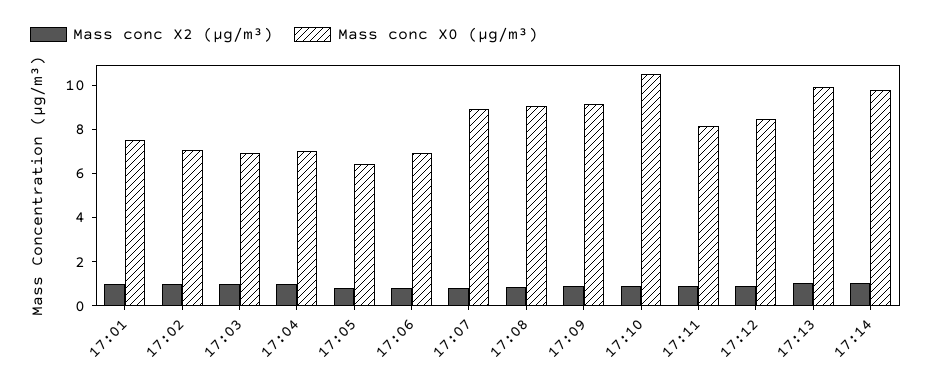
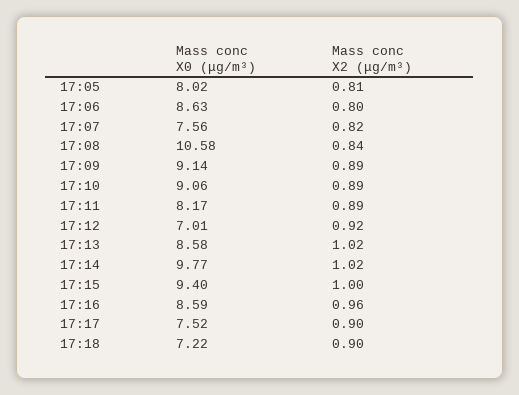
Mass conc X2 (μg/m³), 17:01: 1 -> none
Mass conc X0 (μg/m³), 17:01: 7.5 -> none
Mass conc X2 (μg/m³), 17:02: 1 -> none
Mass conc X0 (μg/m³), 17:02: 7 -> none
Mass conc X2 (μg/m³), 17:03: 1 -> none
Mass conc X0 (μg/m³), 17:03: 7 -> none
Mass conc X2 (μg/m³), 17:04: 1 -> none
Mass conc X0 (μg/m³), 17:04: 7 -> none
Mass conc X0 (μg/m³), 17:05: 6.5 -> 8.02
Mass conc X0 (μg/m³), 17:06: 7 -> 8.63
Mass conc X0 (μg/m³), 17:07: 9 -> 7.56
Mass conc X0 (μg/m³), 17:08: 9 -> 10.58
Mass conc X0 (μg/m³), 17:10: 10.5 -> 9.06
Mass conc X0 (μg/m³), 17:12: 8.5 -> 7.01
Mass conc X0 (μg/m³), 17:13: 10 -> 8.58
Mass conc X0 (μg/m³), 17:15: none -> 9.4
Mass conc X2 (μg/m³), 17:15: none -> 1
Mass conc X0 (μg/m³), 17:16: none -> 8.59
Mass conc X2 (μg/m³), 17:16: none -> 0.96
Mass conc X0 (μg/m³), 17:17: none -> 7.52
Mass conc X2 (μg/m³), 17:17: none -> 0.9
Mass conc X0 (μg/m³), 17:18: none -> 7.22
Mass conc X2 (μg/m³), 17:18: none -> 0.9

